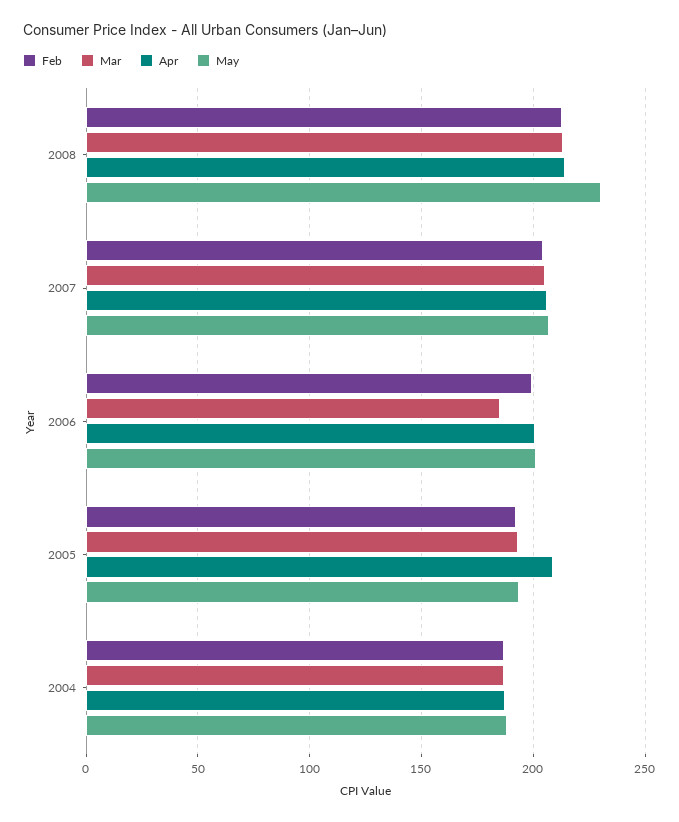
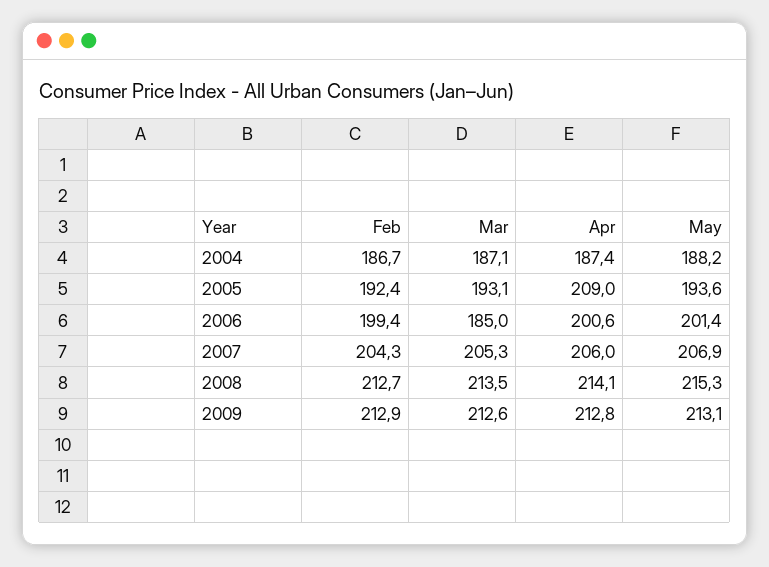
May, 2008: 230 -> 215.3
Feb, 2009: none -> 212.9
Mar, 2009: none -> 212.6
Apr, 2009: none -> 212.8
May, 2009: none -> 213.1

